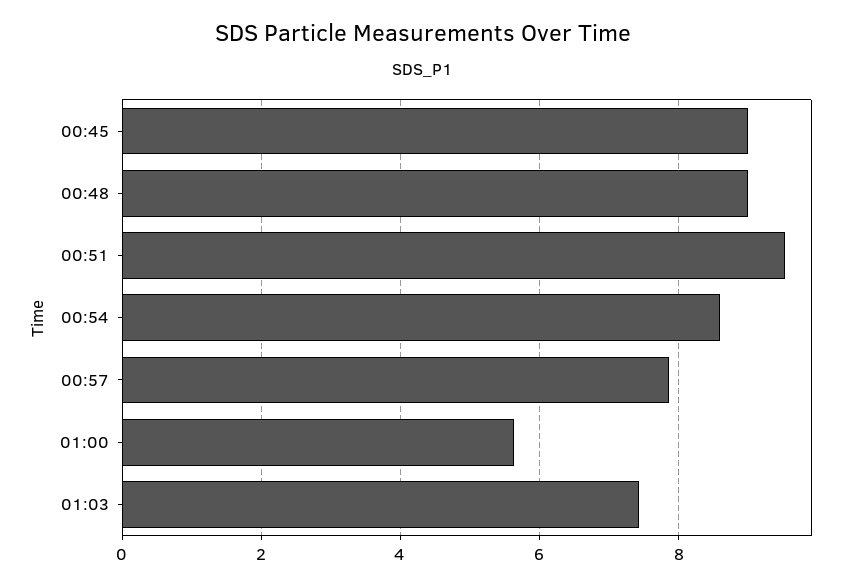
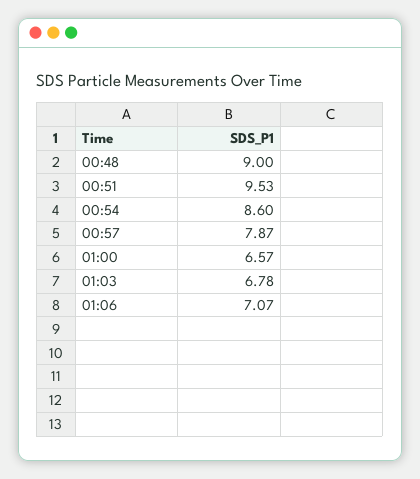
00:45: 9 -> none
01:00: 5.6 -> 6.57
01:03: 7.4 -> 6.78
01:06: none -> 7.07

